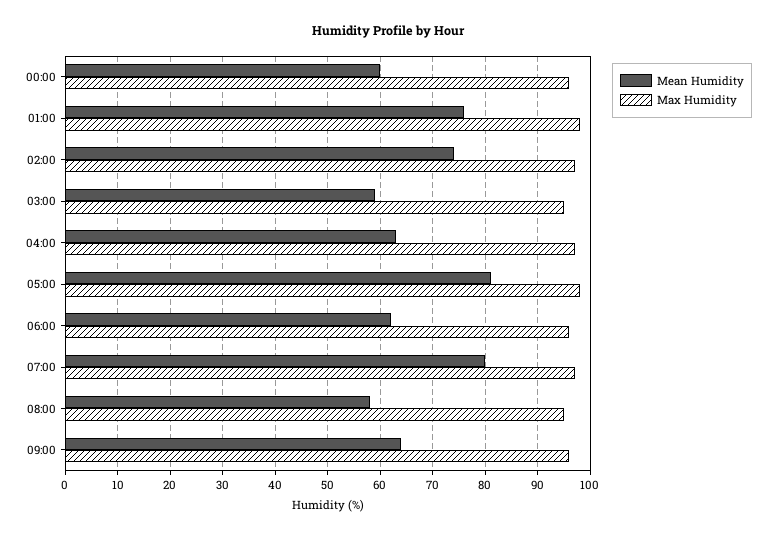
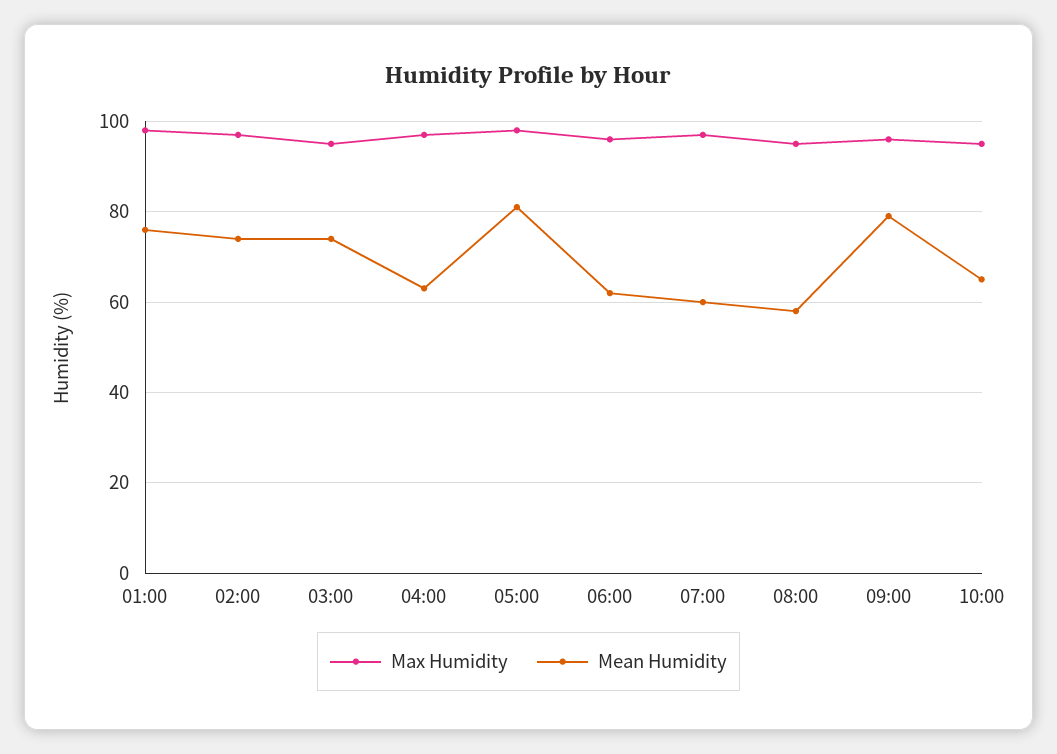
Mean Humidity, 00:00: 60 -> none
Max Humidity, 00:00: 95 -> none
Mean Humidity, 03:00: 60 -> 75
Mean Humidity, 07:00: 80 -> 60
Mean Humidity, 09:00: 65 -> 80
Max Humidity, 10:00: none -> 95
Mean Humidity, 10:00: none -> 65

